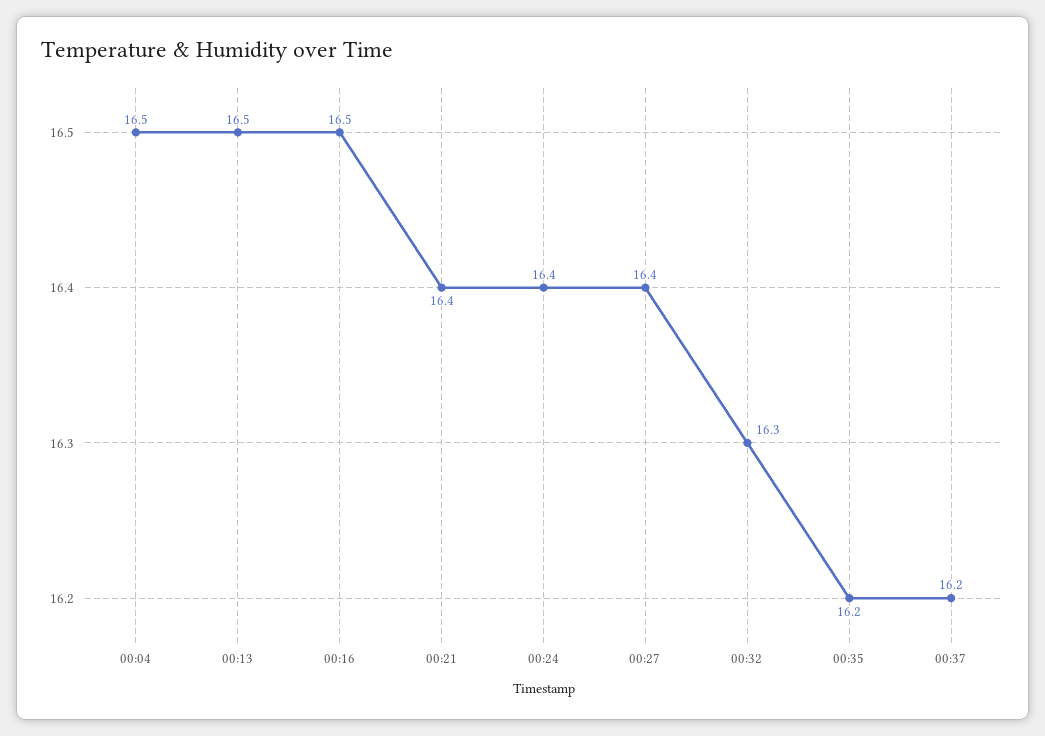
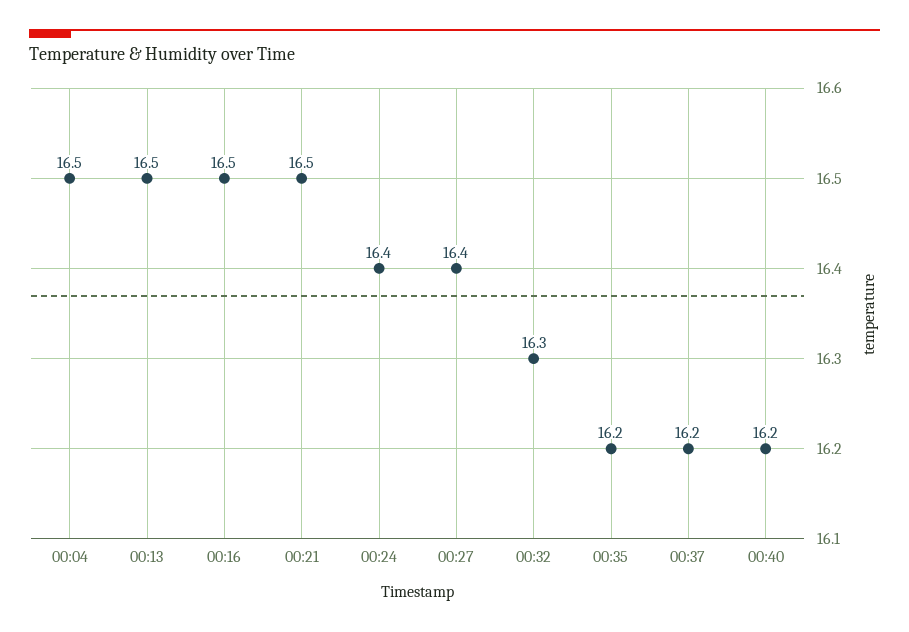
00:21: 16.4 -> 16.5
00:40: none -> 16.2

